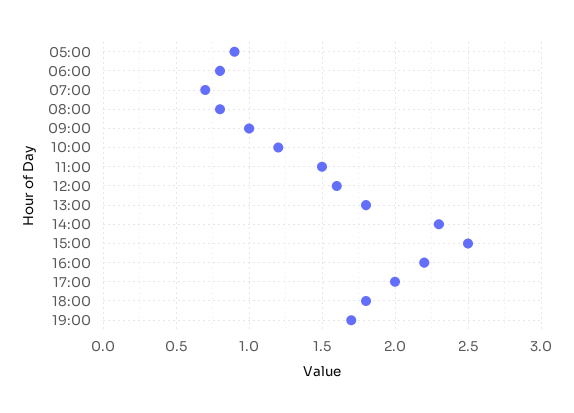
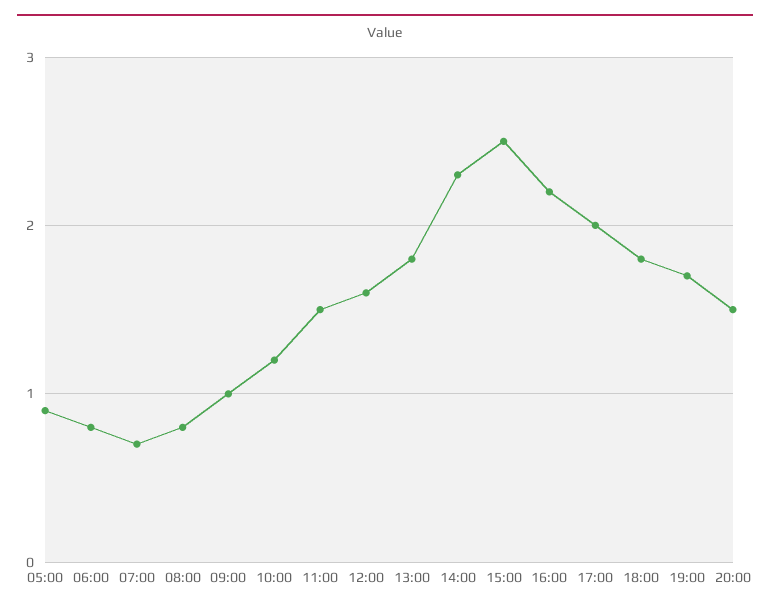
20:00: none -> 1.5

